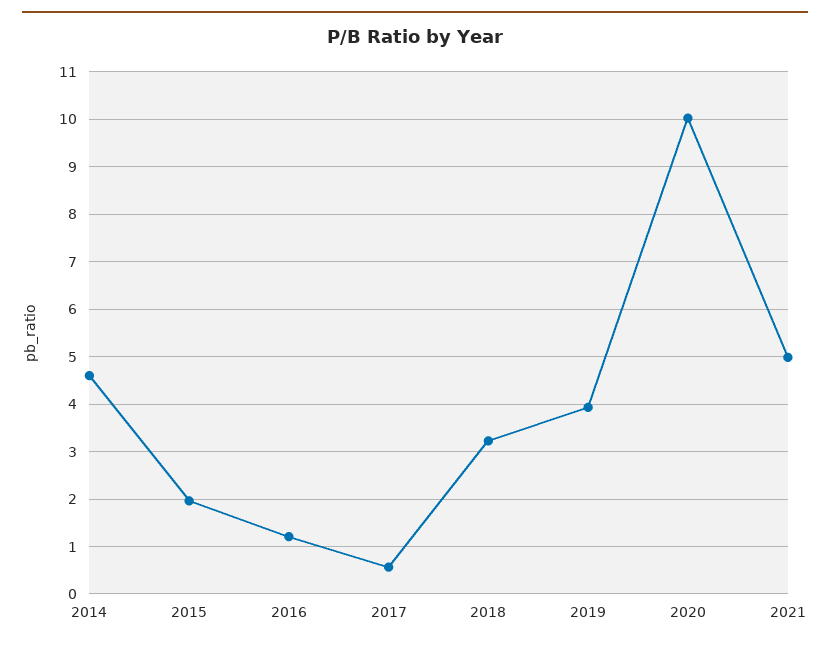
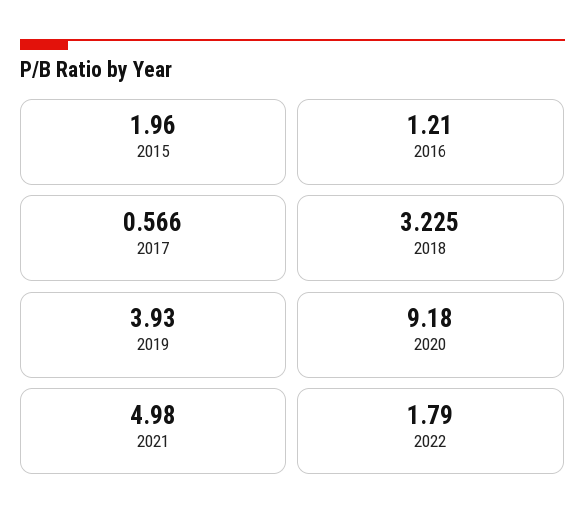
2014: 4.6 -> none
2020: 10 -> 9.18
2022: none -> 1.79

